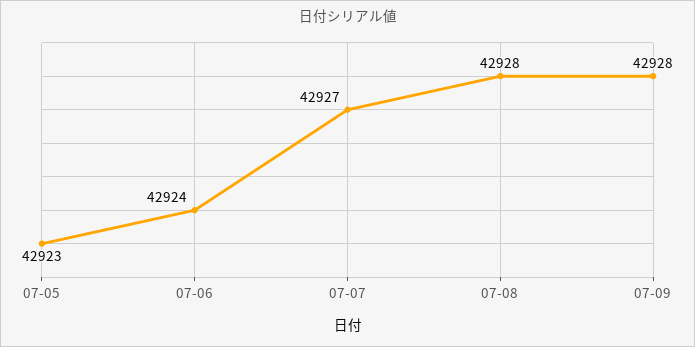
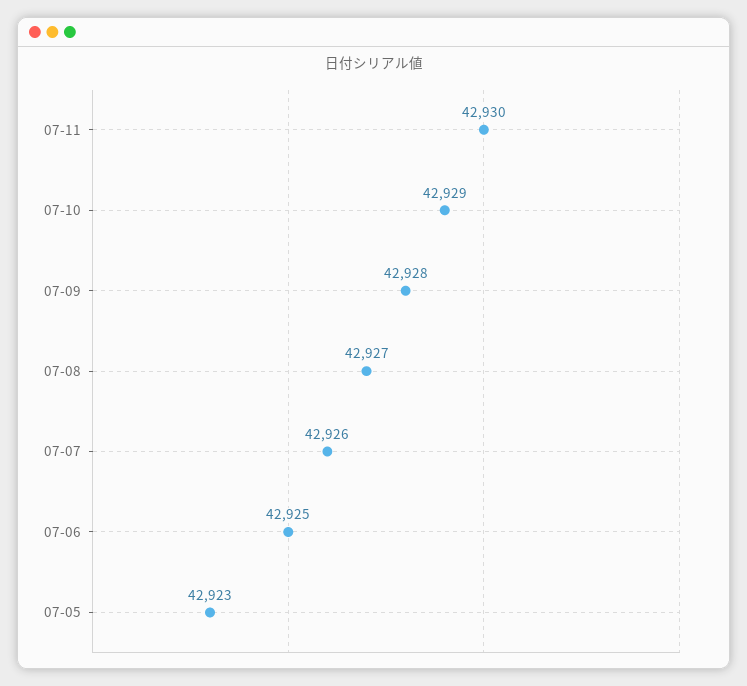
07-06: 42924 -> 42925
07-07: 42927 -> 42926
07-08: 42928 -> 42927
07-11: none -> 42930
07-10: none -> 42929

